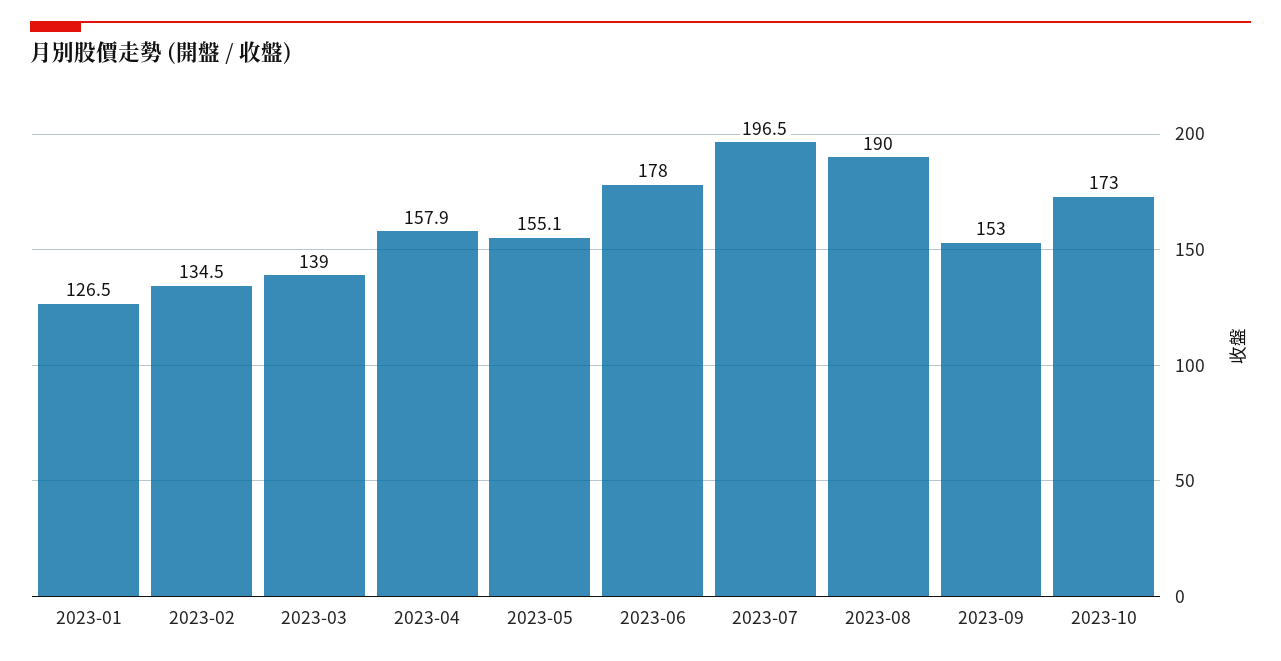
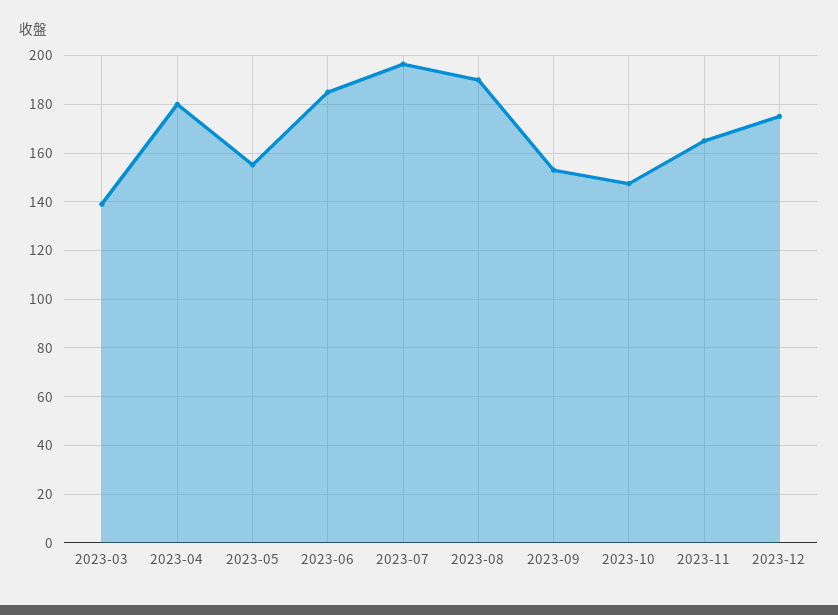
2023-01: 126.5 -> none
2023-02: 134.5 -> none
2023-04: 157.9 -> 180
2023-06: 178 -> 185
2023-10: 173 -> 147.5
2023-11: none -> 165
2023-12: none -> 175

